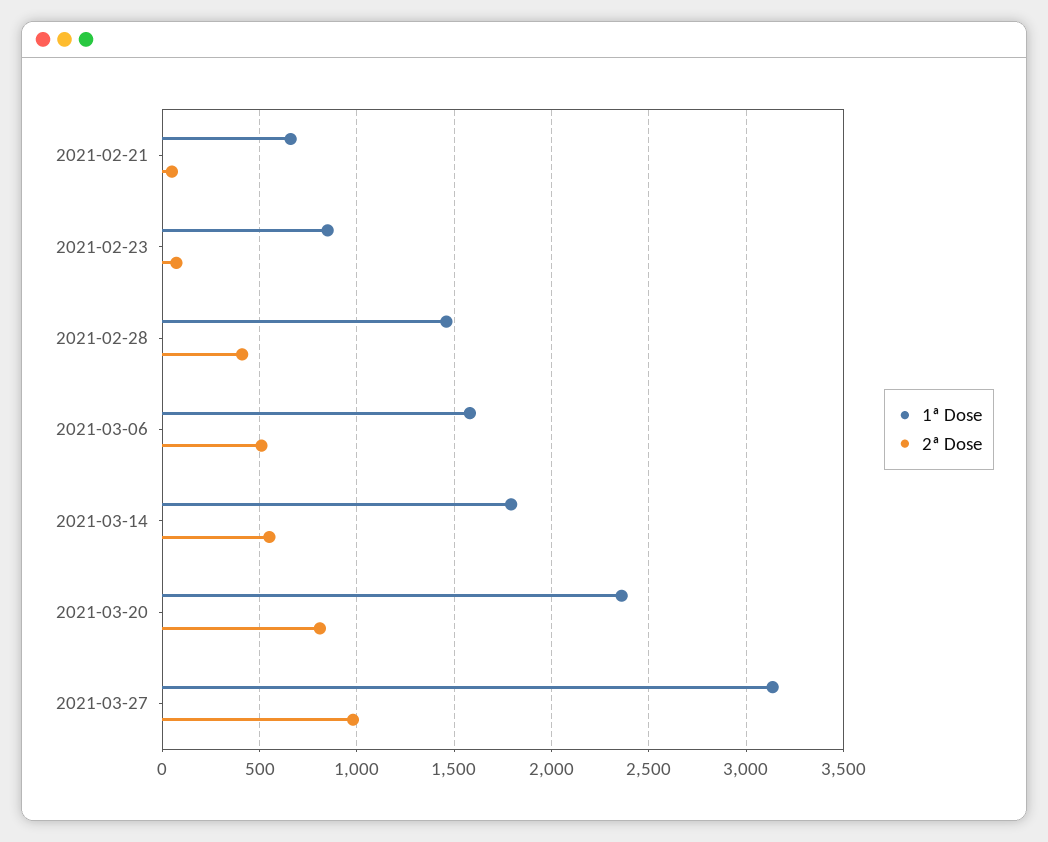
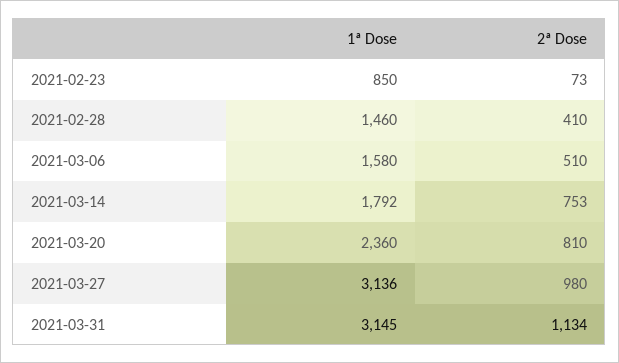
1ª Dose, 2021-02-21: 650 -> none
2ª Dose, 2021-02-21: 50 -> none
2ª Dose, 2021-03-14: 550 -> 753
1ª Dose, 2021-03-31: none -> 3145
2ª Dose, 2021-03-31: none -> 1134

